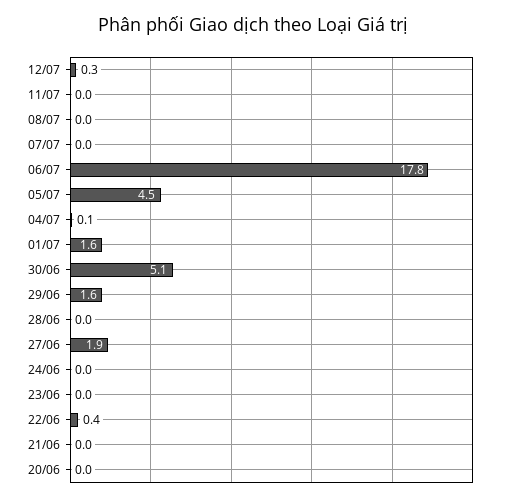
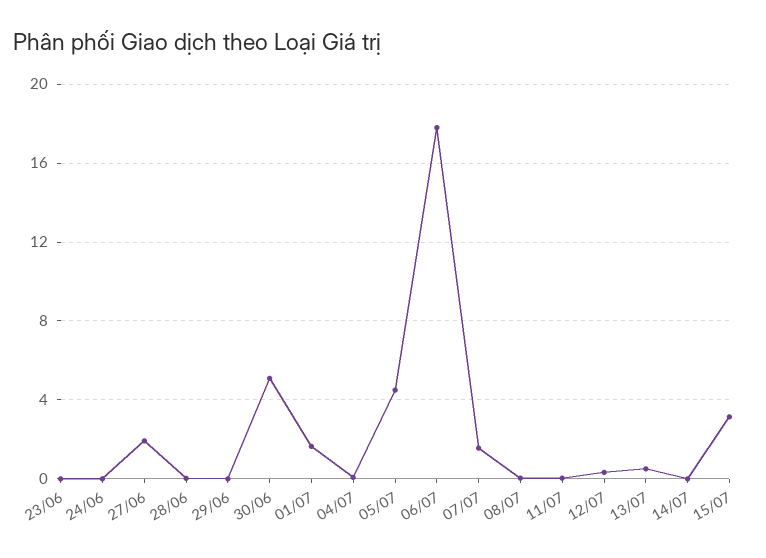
07/07: 0 -> 1.5
29/06: 1.6 -> 0
22/06: 0.4 -> none
21/06: 0 -> none
20/06: 0 -> none
13/07: none -> 0.5
14/07: none -> 0
15/07: none -> 3

